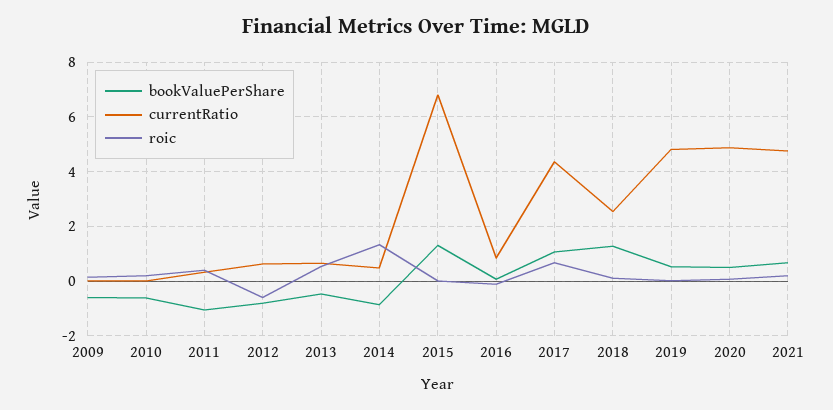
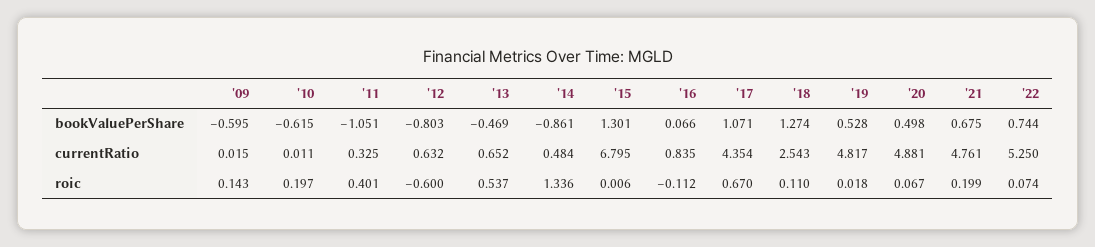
bookValuePerShare, '22: none -> 0.744
currentRatio, '22: none -> 5.25
roic, '22: none -> 0.074

